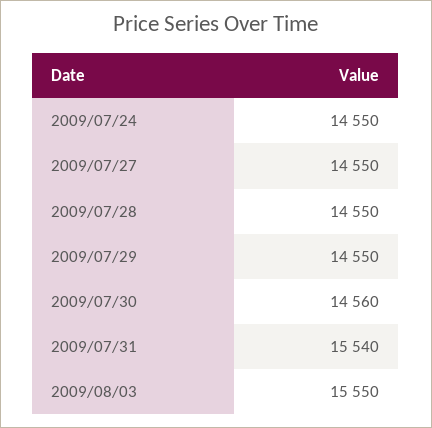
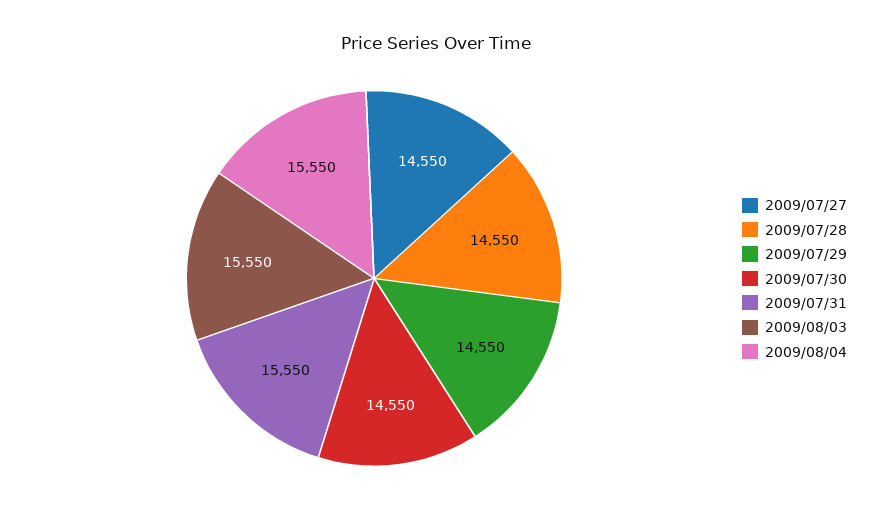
2009/07/24: 14550 -> none
2009/07/30: 14560 -> 14550
2009/07/31: 15540 -> 15550
2009/08/04: none -> 15550

